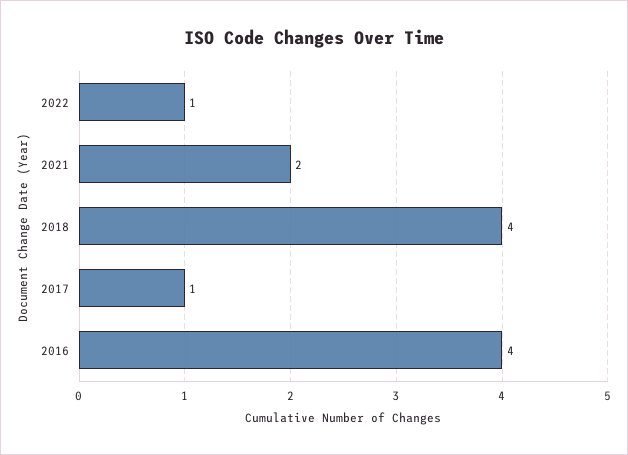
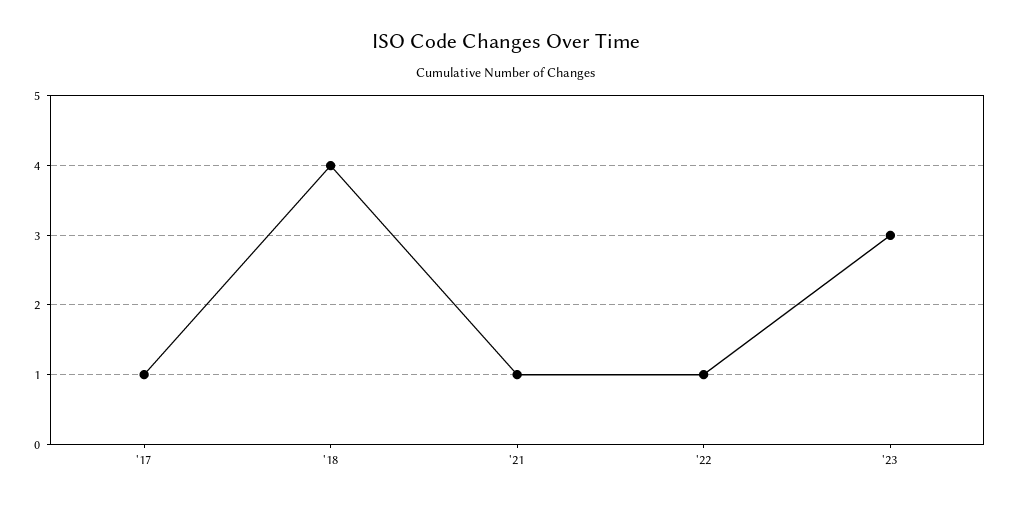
2021: 2 -> 1
2016: 4 -> none
'23: none -> 3

